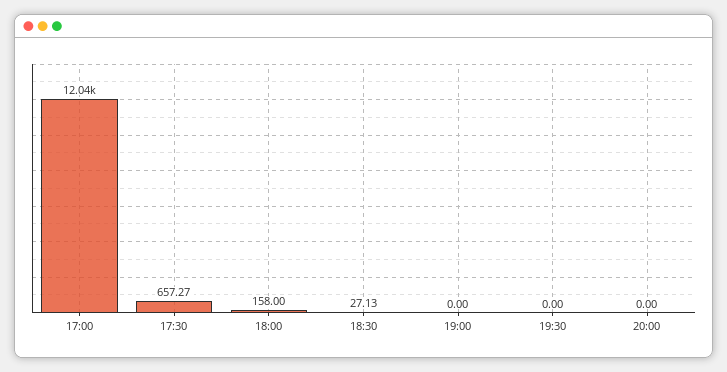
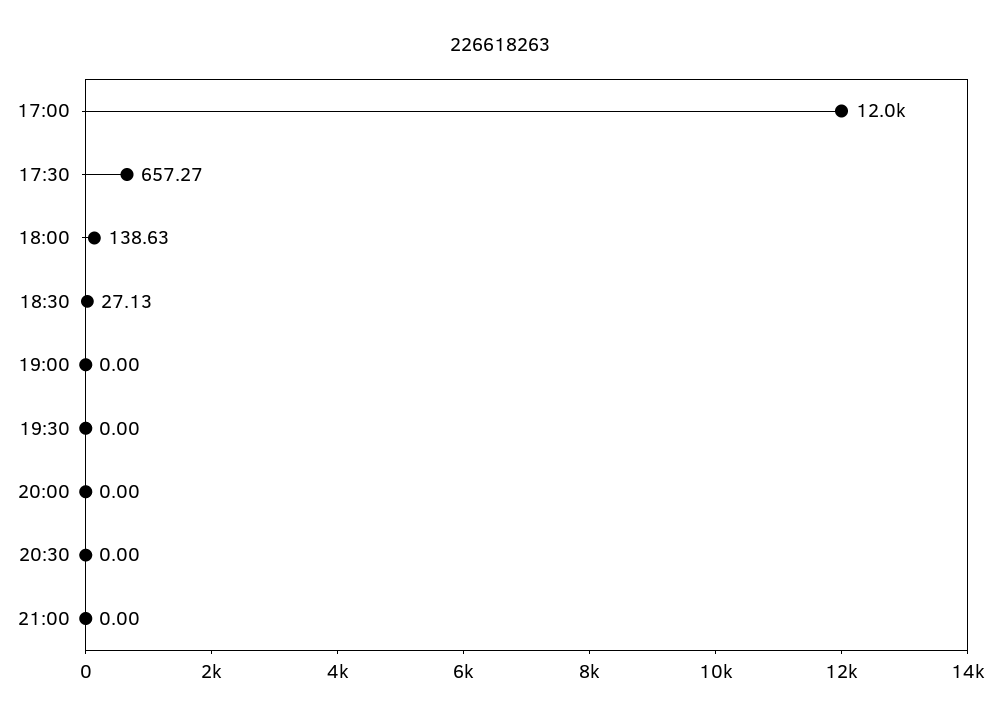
18:00: 158 -> 138.63
20:30: none -> 0
21:00: none -> 0

